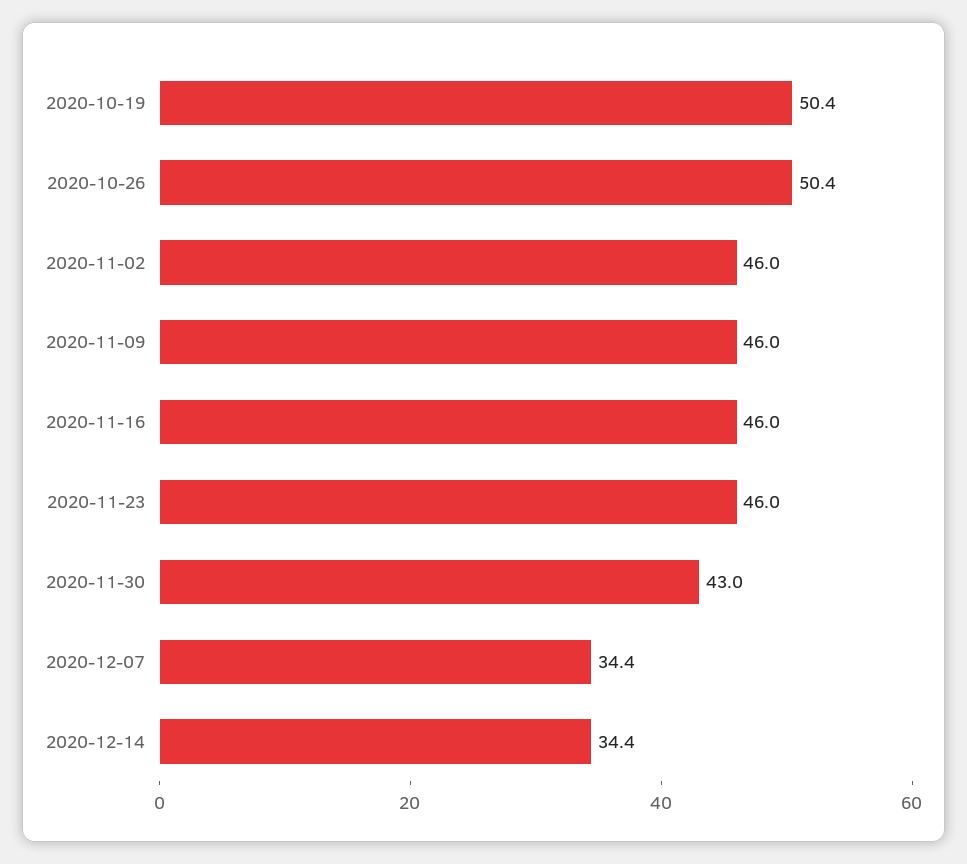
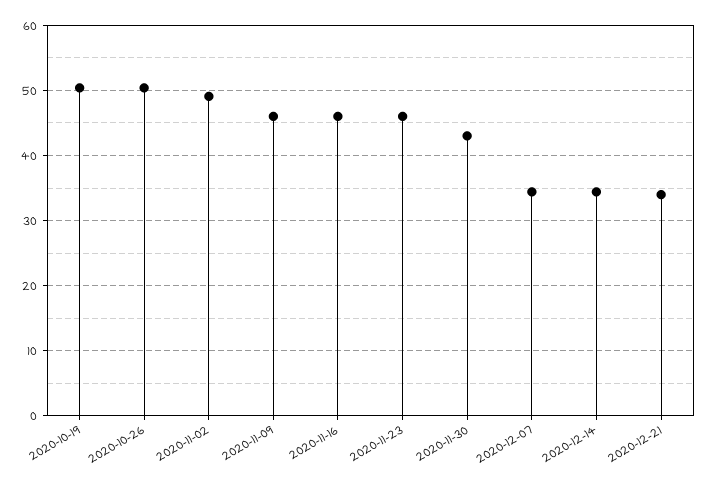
2020-11-02: 46 -> 49
2020-12-21: none -> 34

